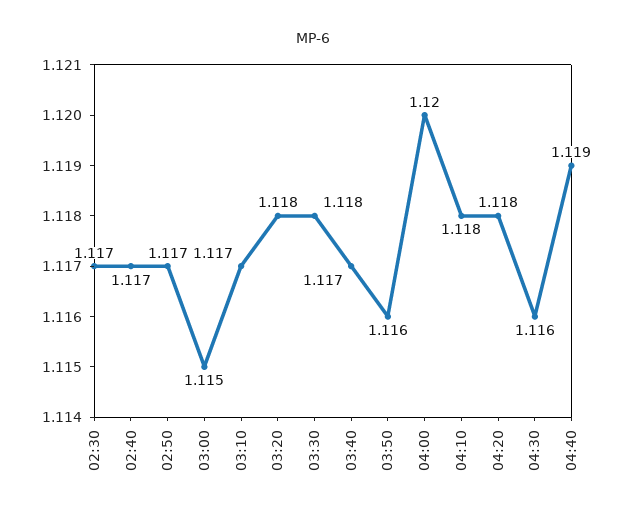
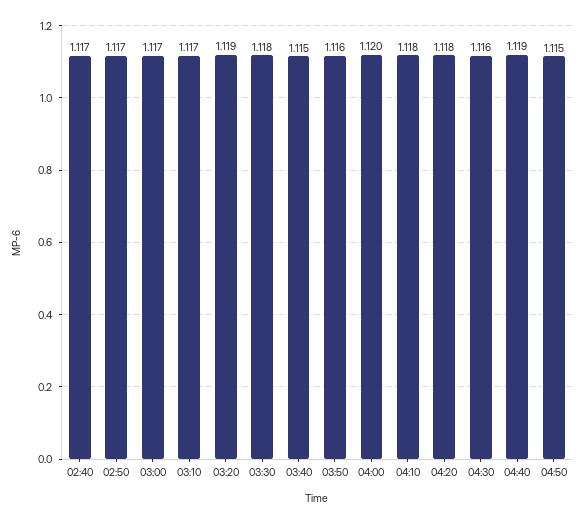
02:30: 1.117 -> none
03:00: 1.115 -> 1.117
03:20: 1.118 -> 1.119
03:40: 1.117 -> 1.115
04:50: none -> 1.115

